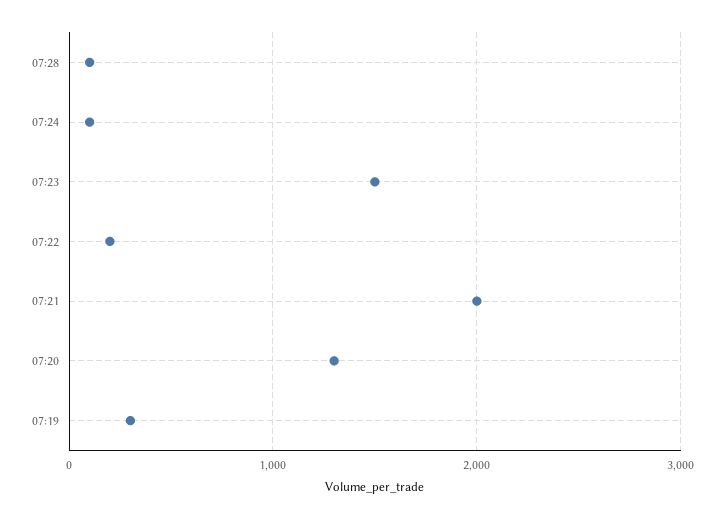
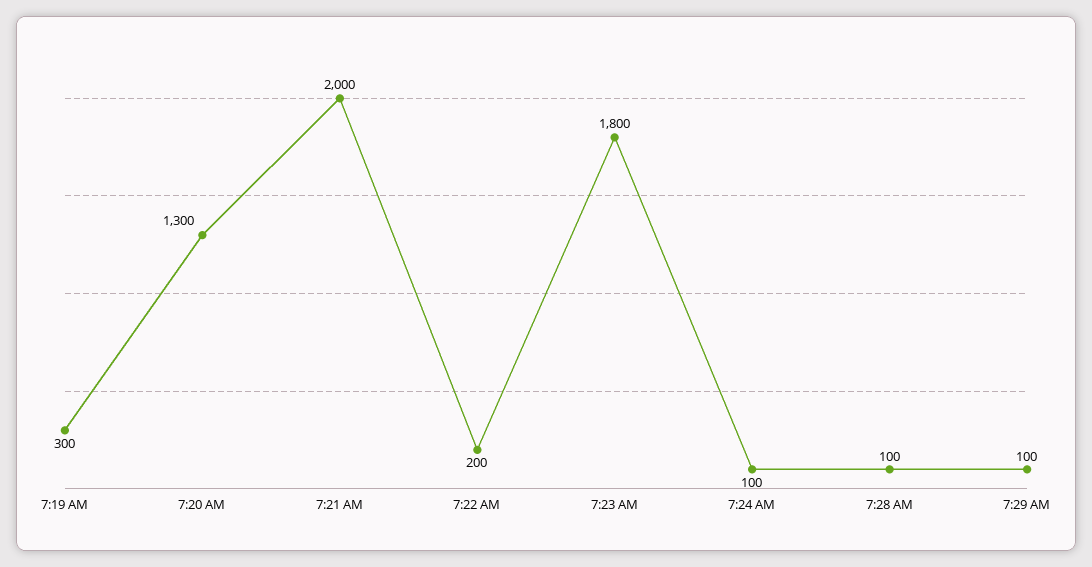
07:23: 1500 -> 1800
7:29 AM: none -> 100

